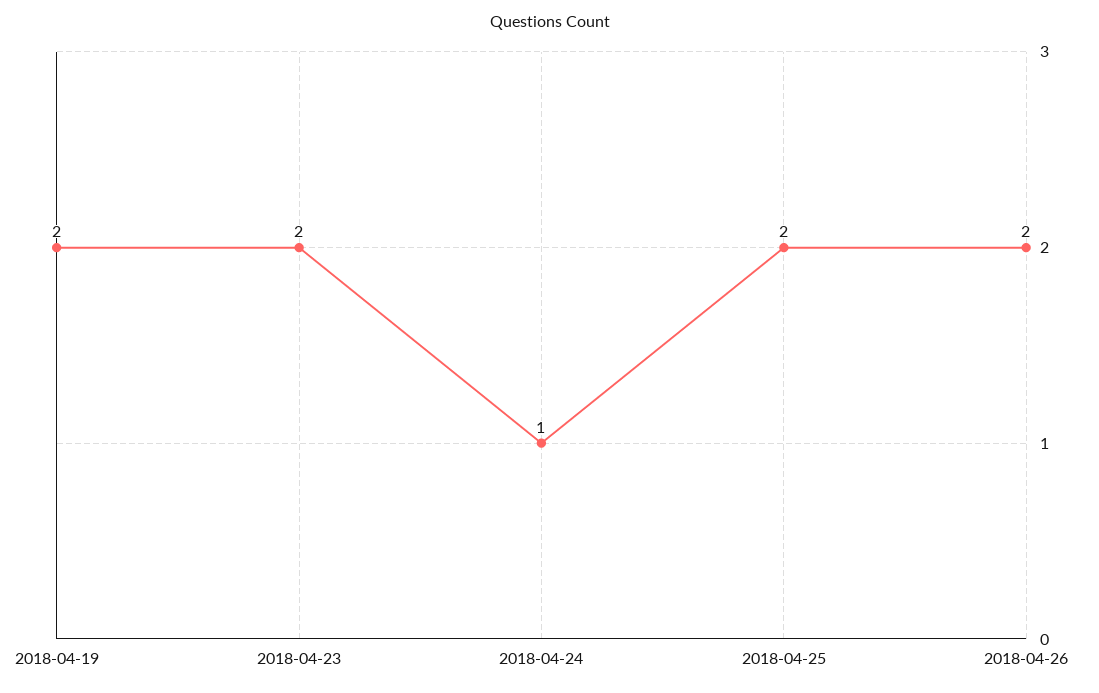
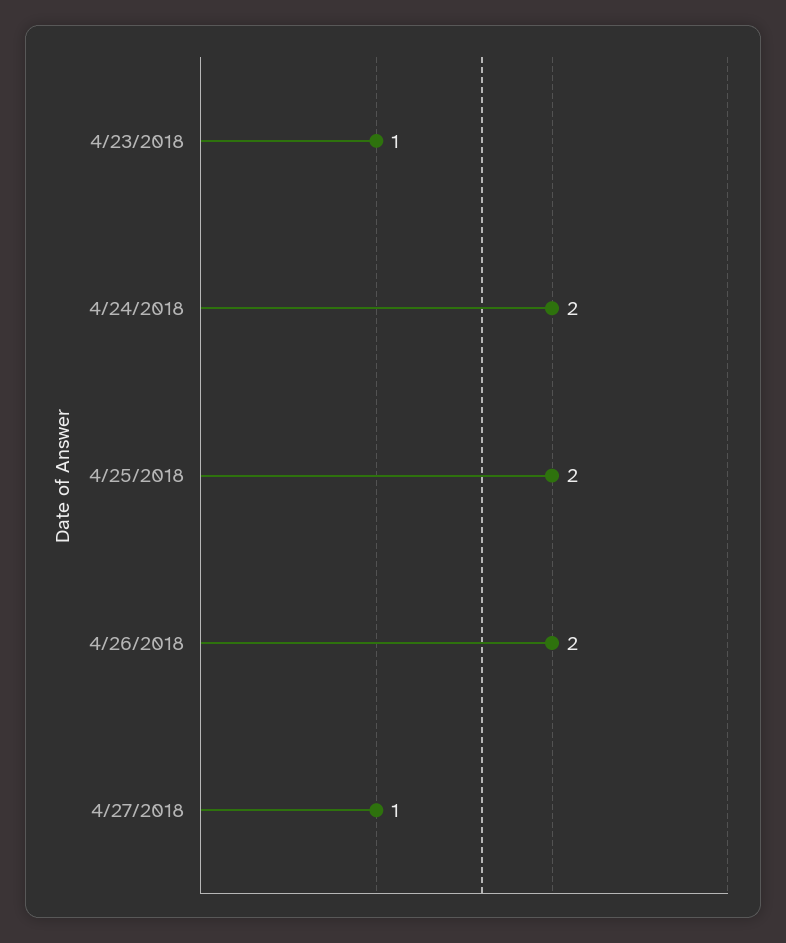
2018-04-19: 2 -> none
2018-04-23: 2 -> 1
2018-04-24: 1 -> 2
4/27/2018: none -> 1

